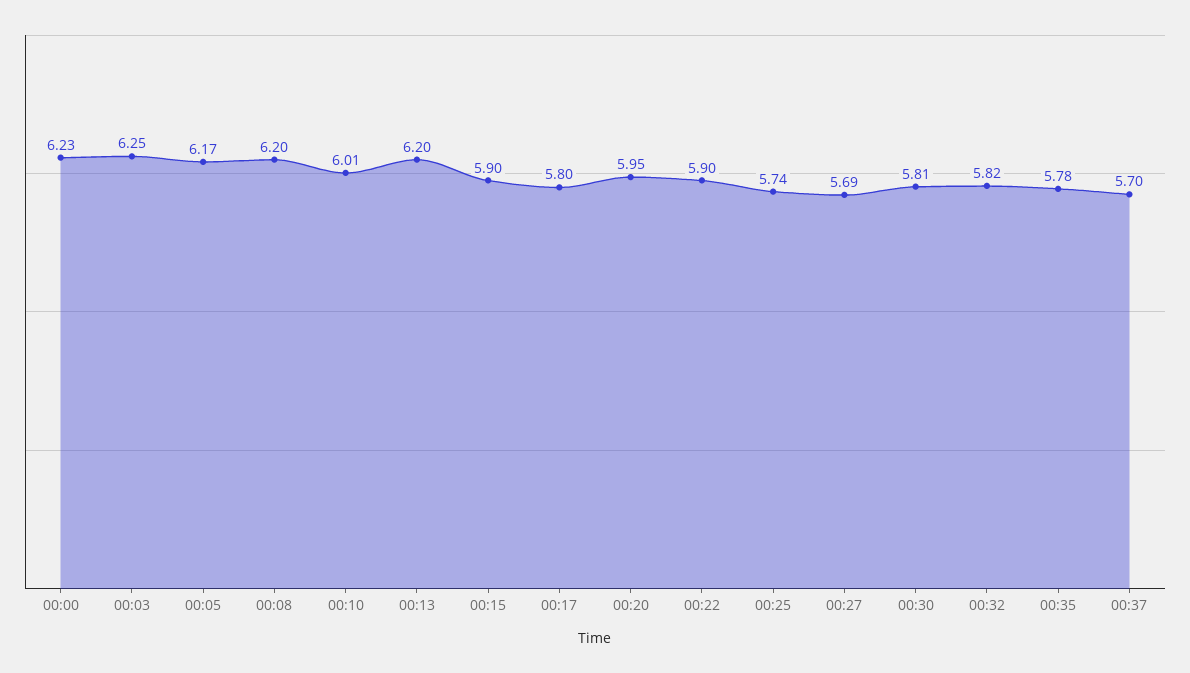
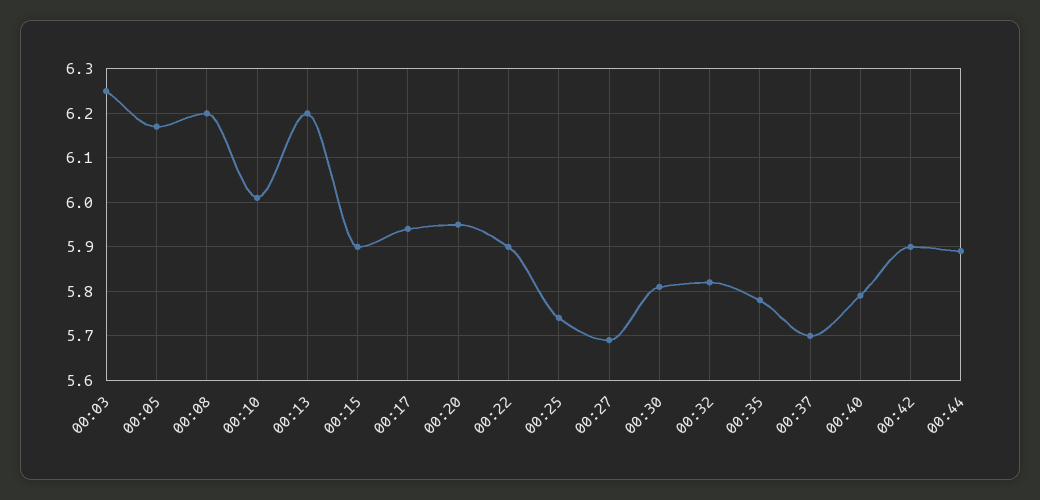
00:00: 6.23 -> none
00:17: 5.8 -> 5.95
00:40: none -> 5.8
00:42: none -> 5.9
00:44: none -> 5.9

